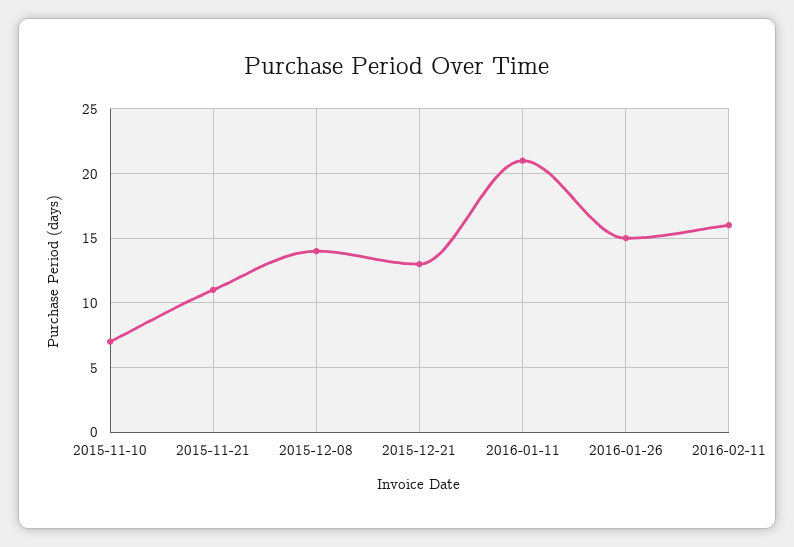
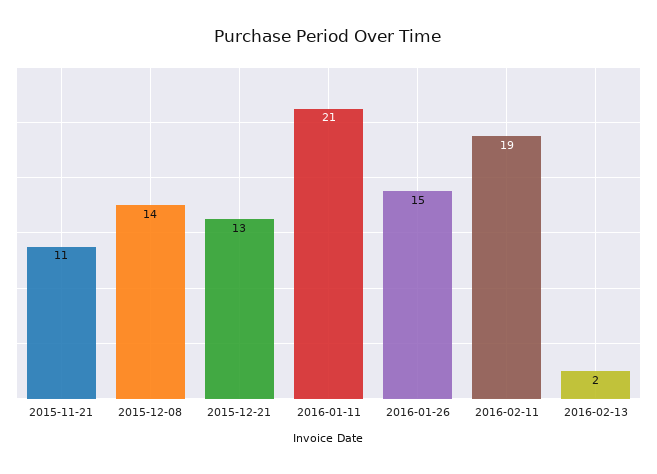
2015-11-10: 7 -> none
2016-02-11: 16 -> 19
2016-02-13: none -> 2

